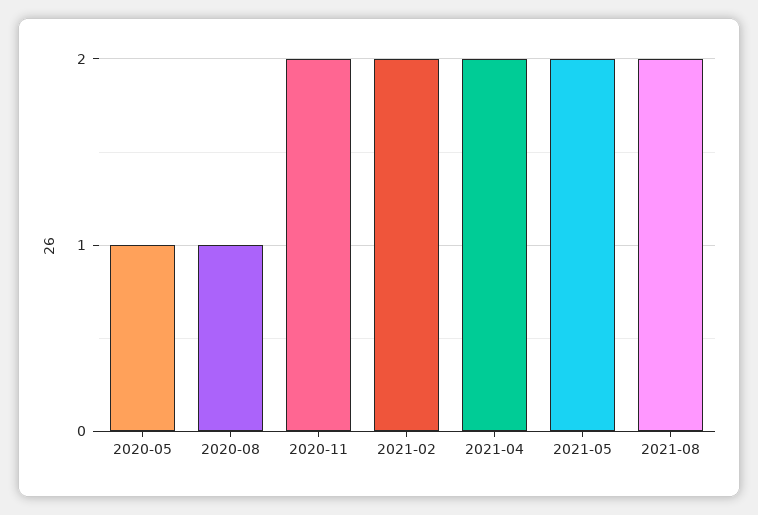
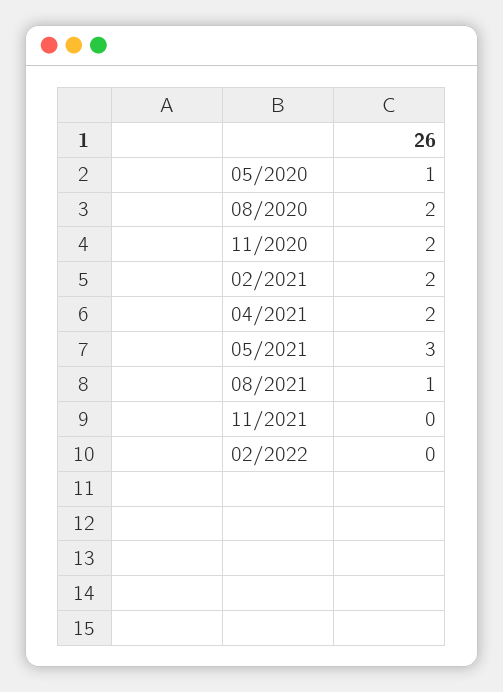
2020-08: 1 -> 2
2021-05: 2 -> 3
2021-08: 2 -> 1
11/2021: none -> 0
02/2022: none -> 0

